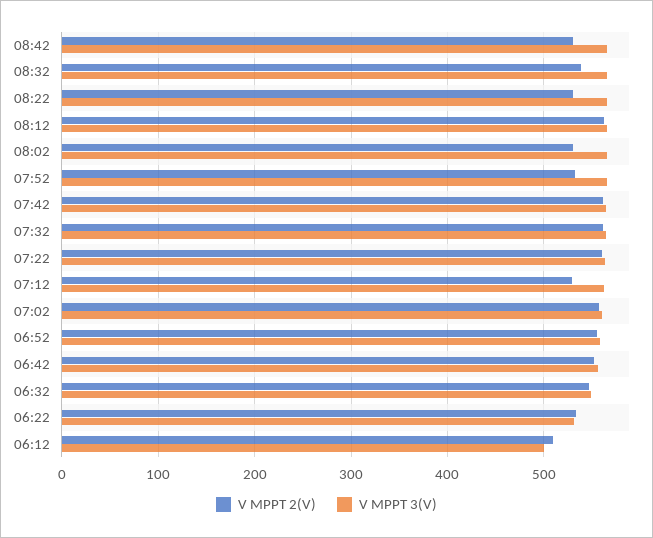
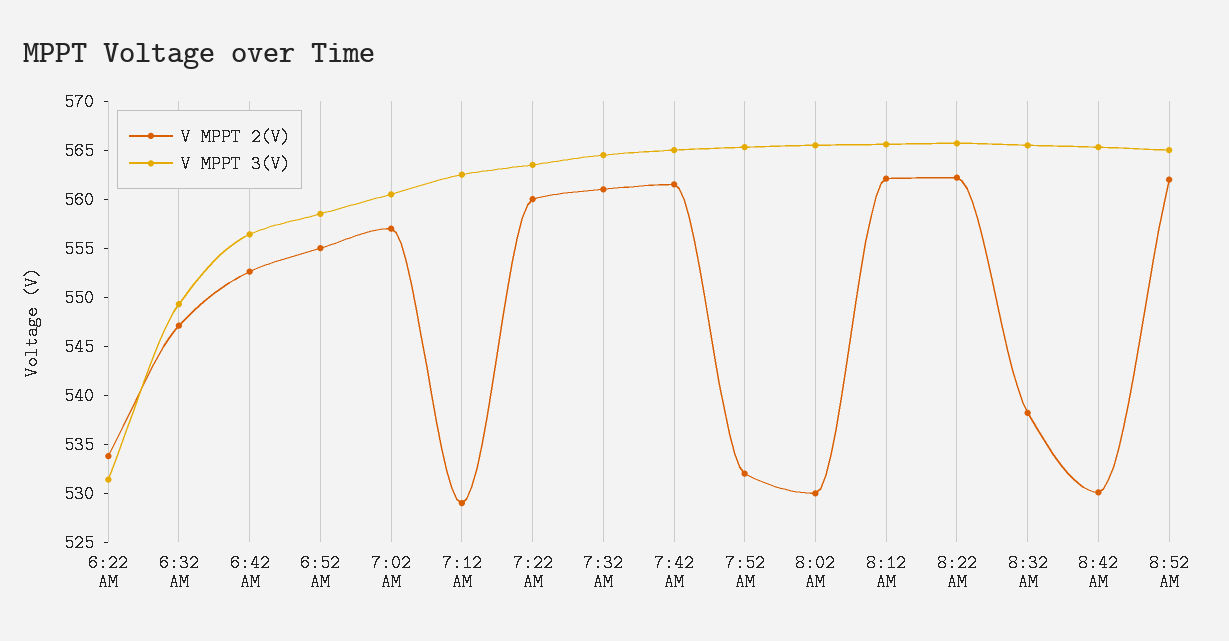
V MPPT 2(V), 08:22: 530 -> 562
V MPPT 2(V), 06:12: 510 -> none
V MPPT 3(V), 06:12: 500 -> none
V MPPT 2(V), 8:52 AM: none -> 562
V MPPT 3(V), 8:52 AM: none -> 565

